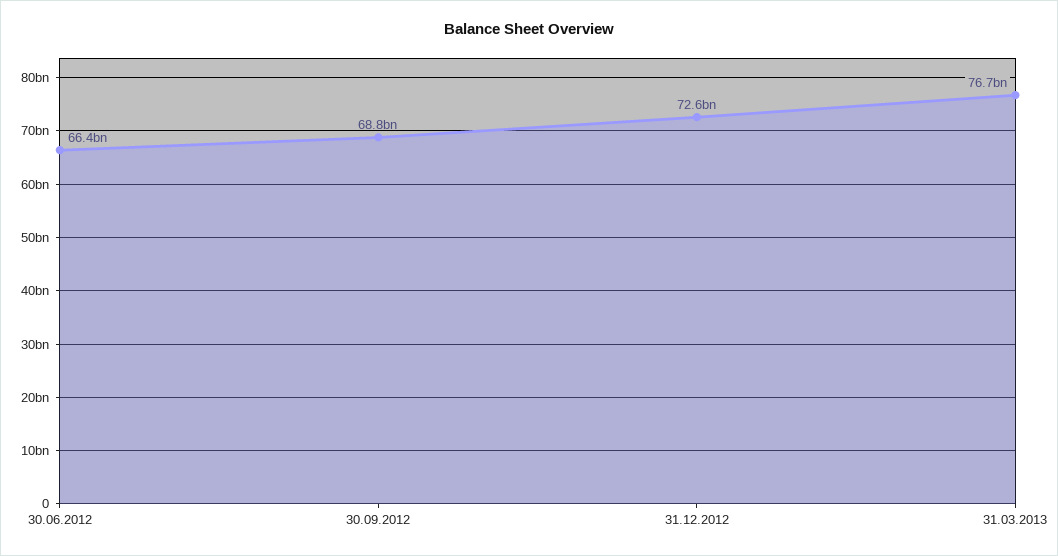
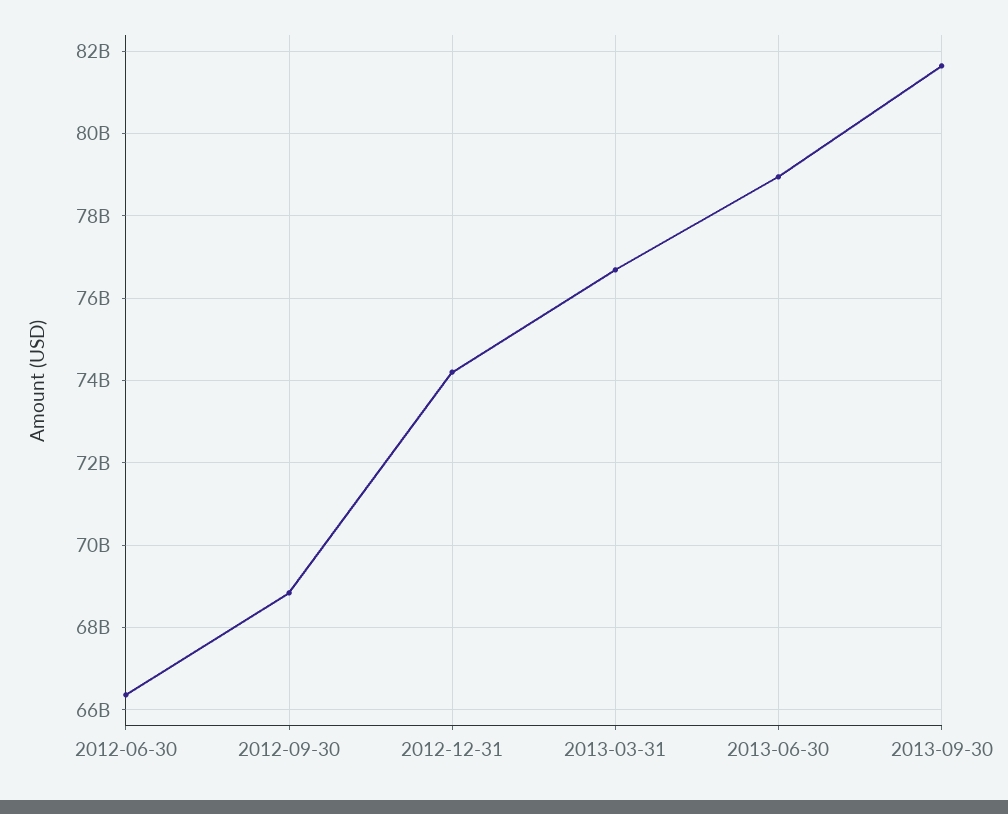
31.12.2012: 72600000000 -> 74200000000
2013-06-30: none -> 79000000000
2013-09-30: none -> 81600000000

